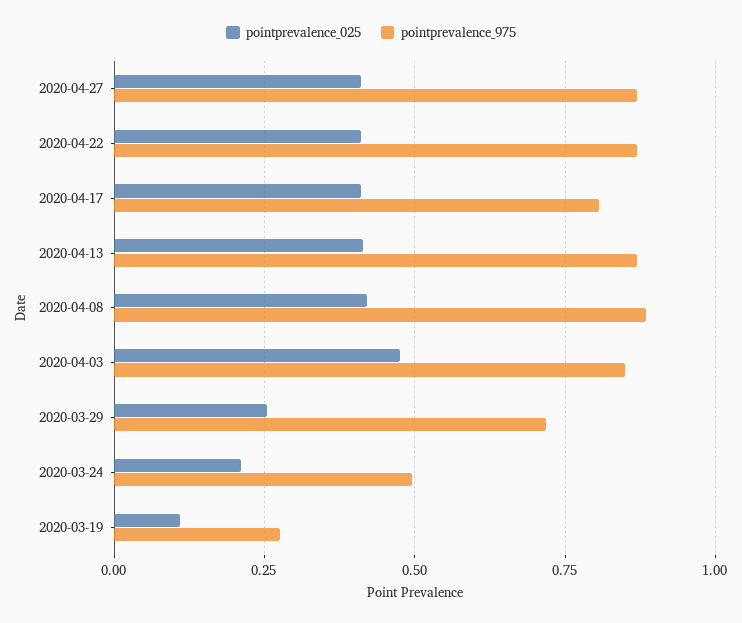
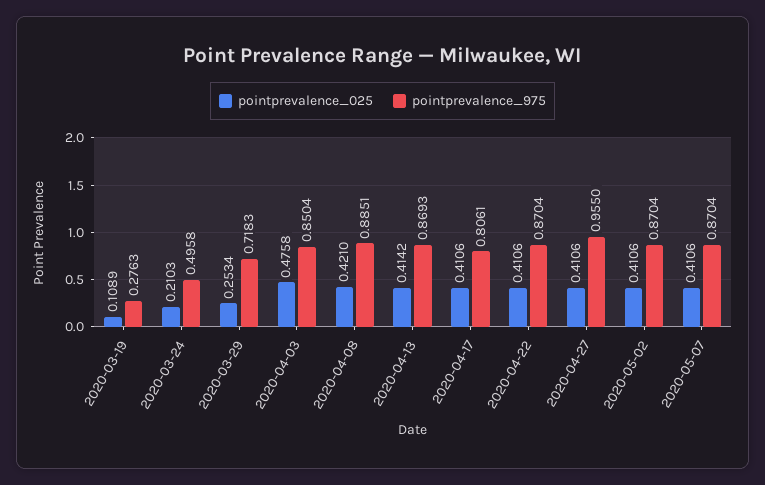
pointprevalence_975, 2020-04-27: 0.875 -> 0.955
pointprevalence_025, 2020-05-02: none -> 0.4106
pointprevalence_975, 2020-05-02: none -> 0.8704
pointprevalence_025, 2020-05-07: none -> 0.4106
pointprevalence_975, 2020-05-07: none -> 0.8704

